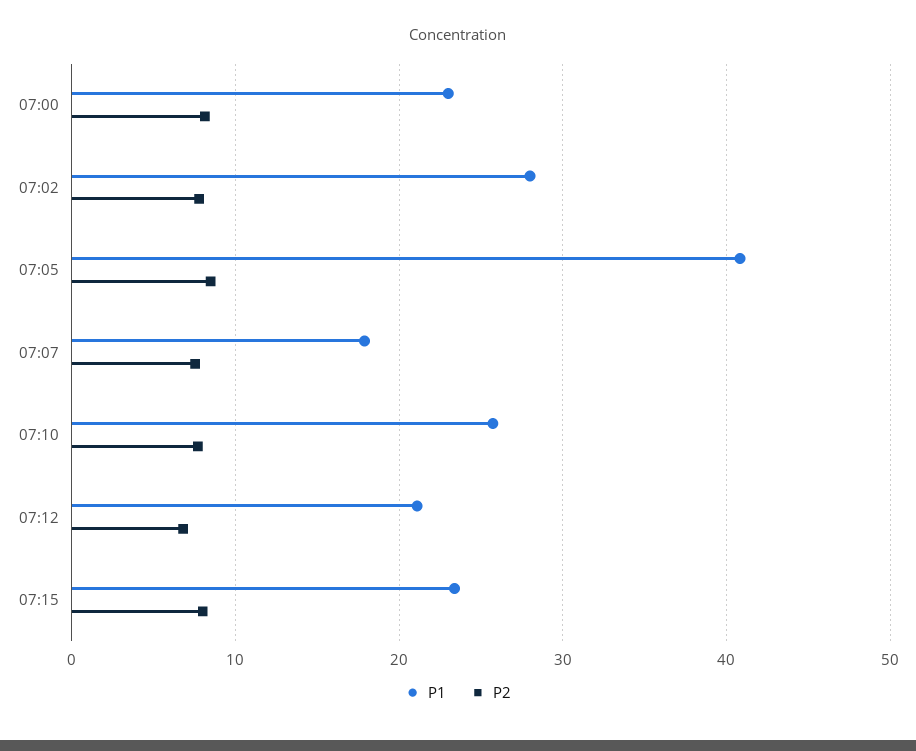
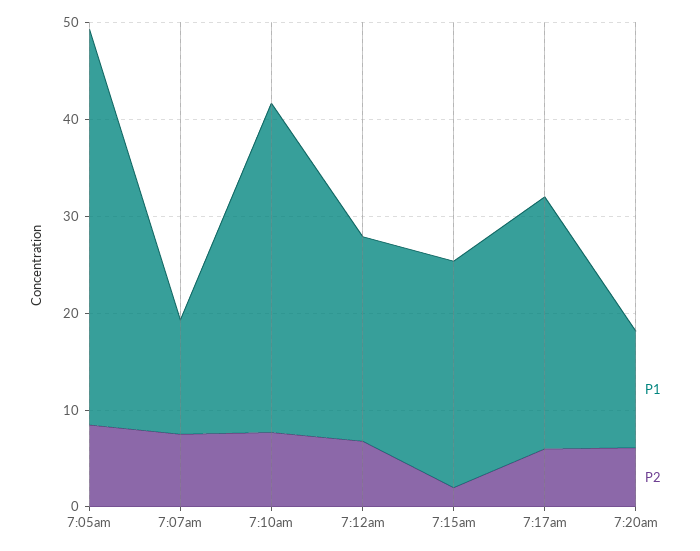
P1, 07:00: 23 -> none
P2, 07:00: 8 -> none
P1, 07:02: 28 -> none
P2, 07:02: 8 -> none
P1, 07:07: 18 -> 12
P1, 07:10: 26 -> 34
P2, 07:15: 8 -> 2
P1, 7:17am: none -> 26
P2, 7:17am: none -> 6
P1, 7:20am: none -> 12
P2, 7:20am: none -> 6

